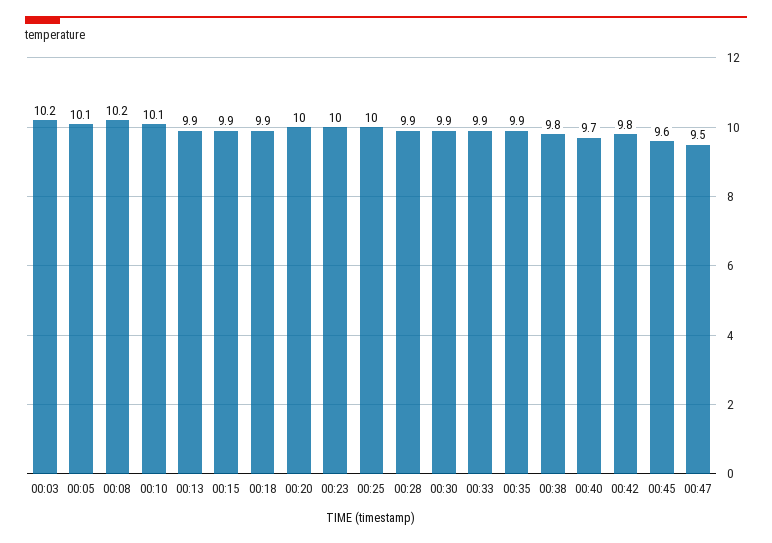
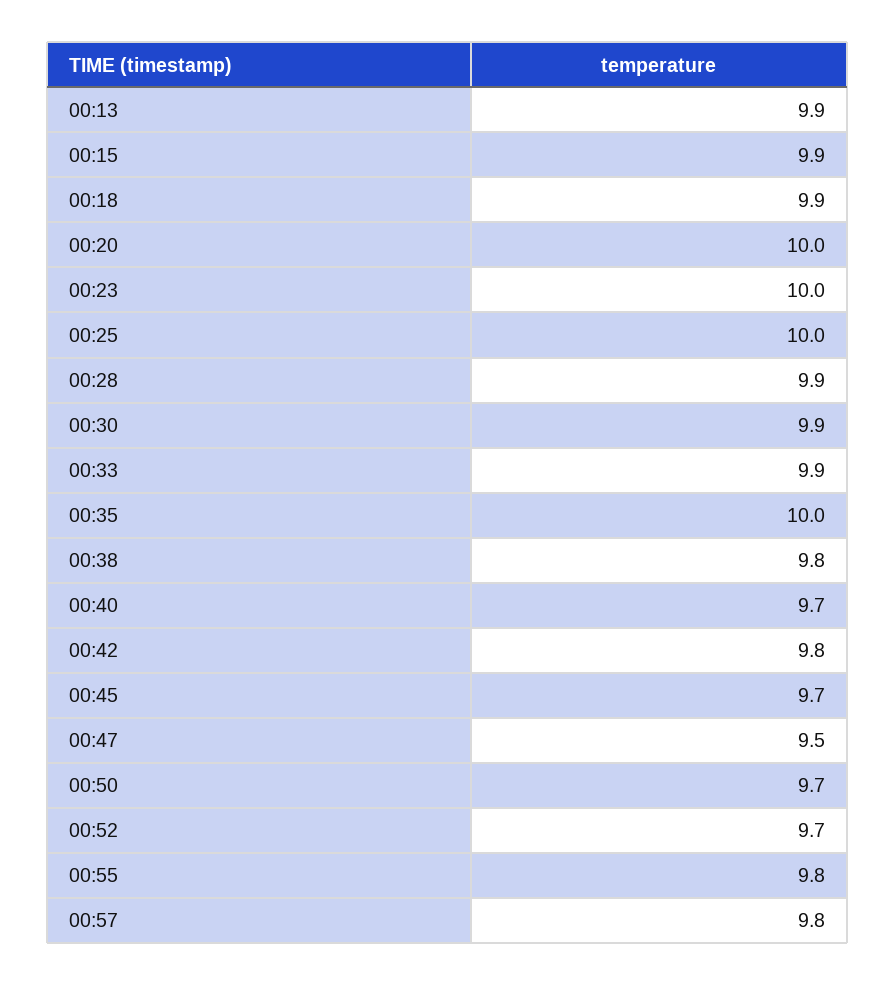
00:03: 10.2 -> none
00:05: 10.1 -> none
00:08: 10.2 -> none
00:10: 10.1 -> none
00:35: 9.9 -> 10
00:45: 9.6 -> 9.7
00:50: none -> 9.7
00:52: none -> 9.7
00:55: none -> 9.8
00:57: none -> 9.8

